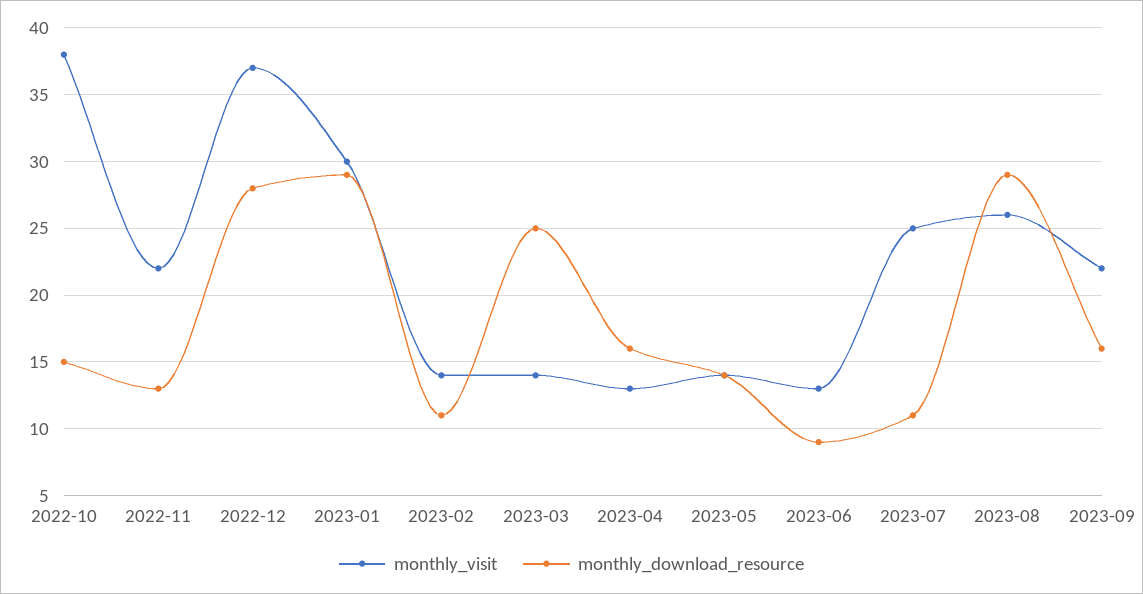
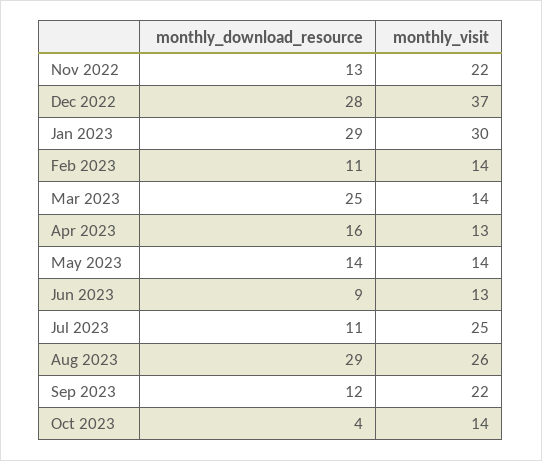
monthly_visit, 2022-10: 38 -> none
monthly_download_resource, 2022-10: 15 -> none
monthly_download_resource, 2023-09: 16 -> 12
monthly_download_resource, Oct 2023: none -> 4
monthly_visit, Oct 2023: none -> 14

